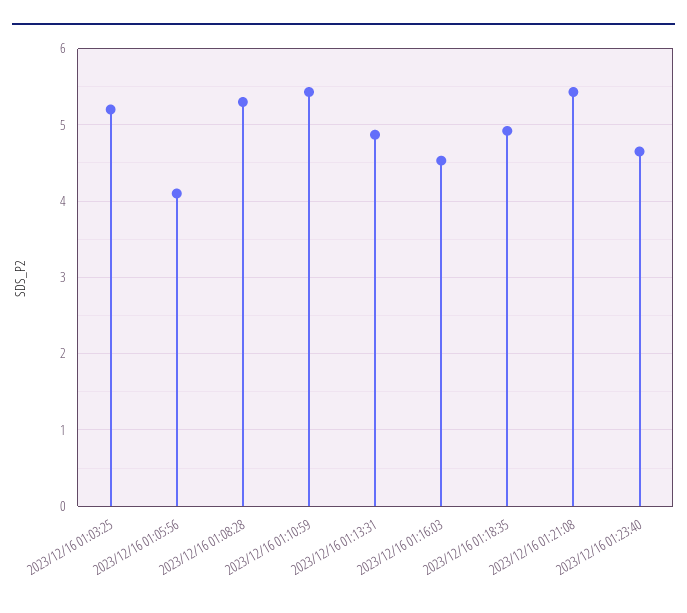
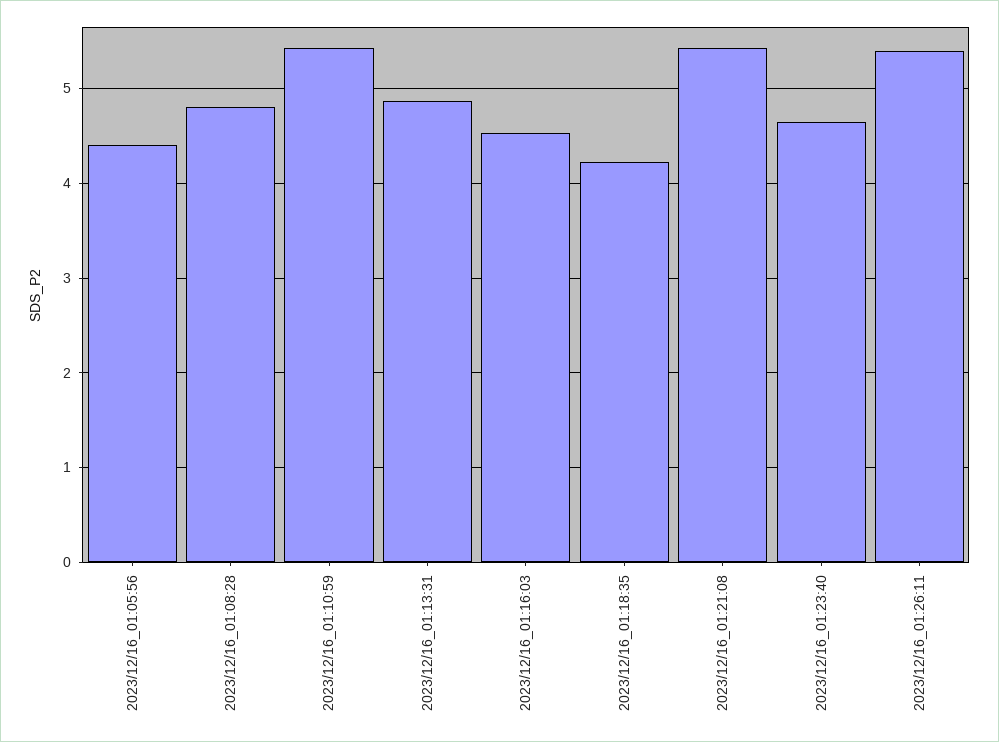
2023/12/16 01:03:25: 5.2 -> none
2023/12/16 01:05:56: 4.1 -> 4.4
2023/12/16 01:08:28: 5.3 -> 4.8
2023/12/16 01:18:35: 4.9 -> 4.2
2023/12/16_01:26:11: none -> 5.4

